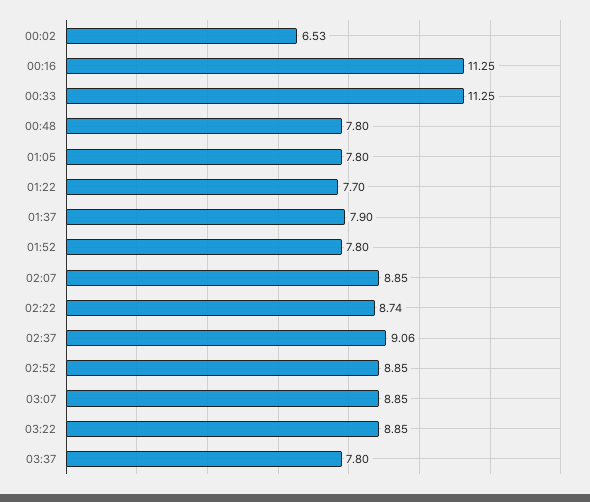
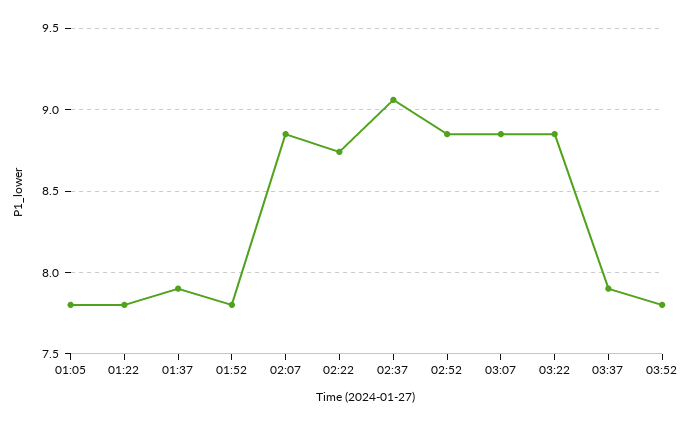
00:02: 6.53 -> none
00:16: 11.25 -> none
00:33: 11.25 -> none
00:48: 7.8 -> none
01:22: 7.7 -> 7.8
03:37: 7.8 -> 7.9
03:52: none -> 7.8

